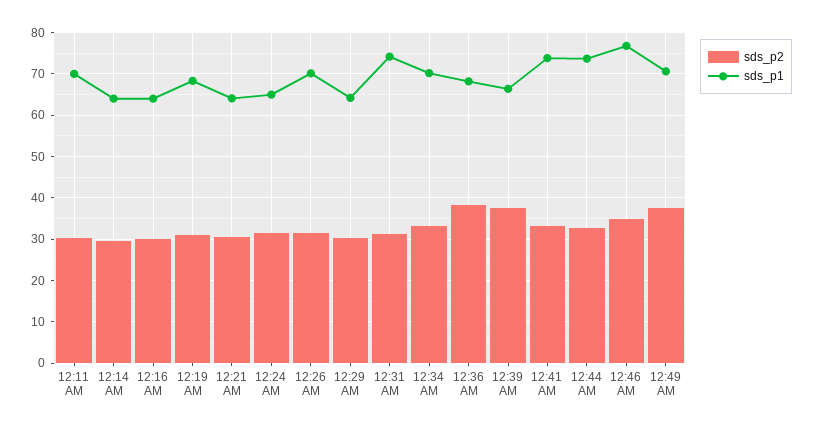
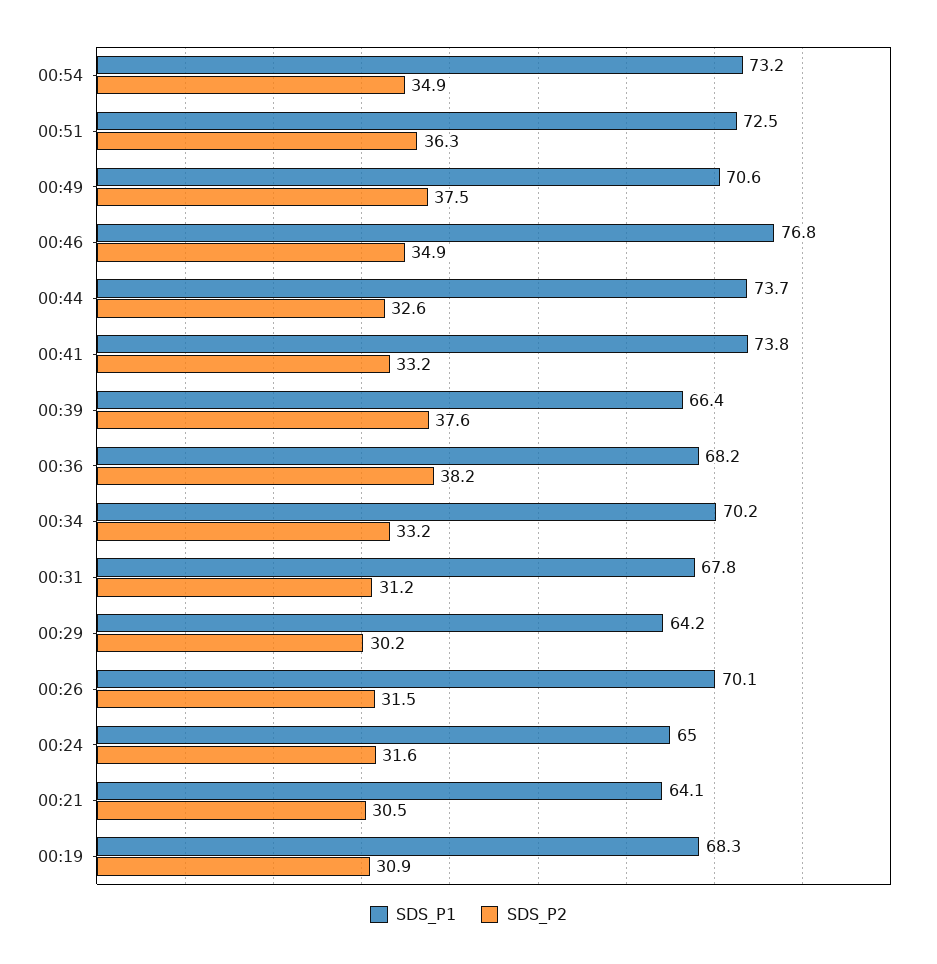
sds_p2, 12:11 AM: 30 -> none
sds_p1, 12:11 AM: 70 -> none
sds_p2, 12:14 AM: 30 -> none
sds_p1, 12:14 AM: 64 -> none
sds_p2, 12:16 AM: 30 -> none
sds_p1, 12:16 AM: 64 -> none
sds_p1, 12:31 AM: 74 -> 67.8
sds_p1, 00:54: none -> 73.2
sds_p2, 00:54: none -> 34.9
sds_p1, 00:51: none -> 72.5
sds_p2, 00:51: none -> 36.3

